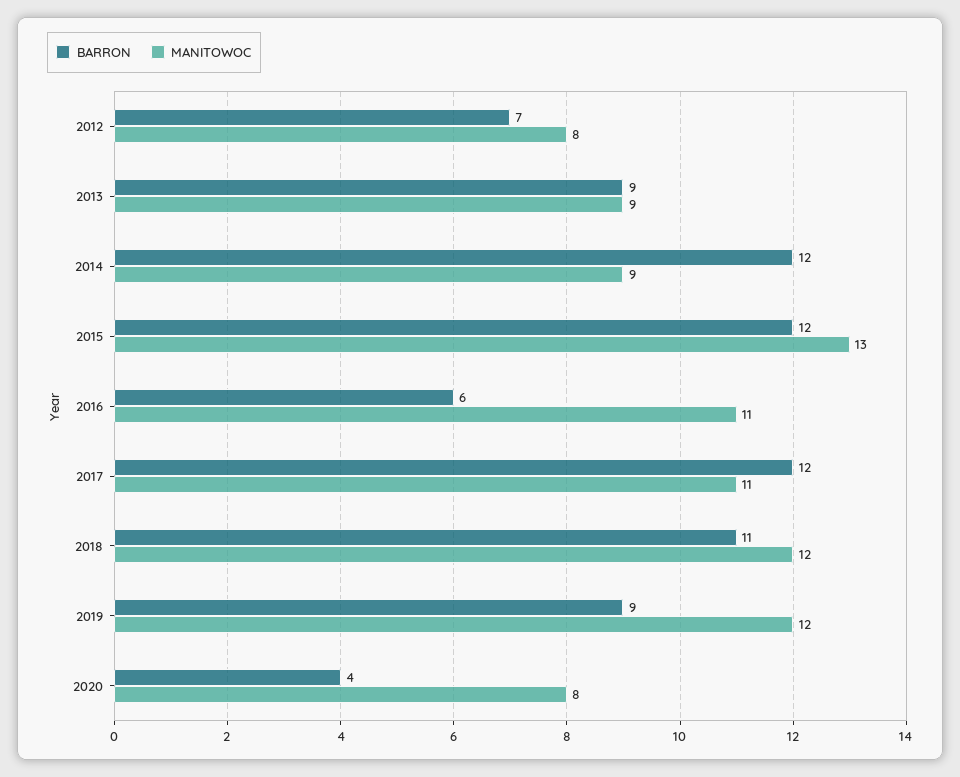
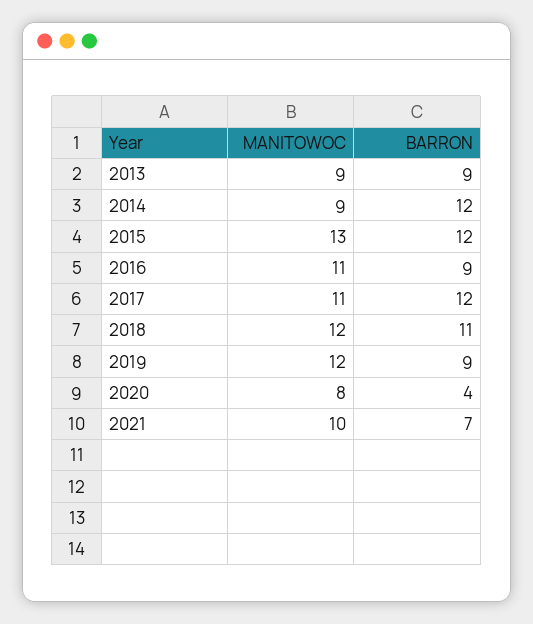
BARRON, 2012: 7 -> none
MANITOWOC, 2012: 8 -> none
BARRON, 2016: 6 -> 9
MANITOWOC, 2021: none -> 10
BARRON, 2021: none -> 7

